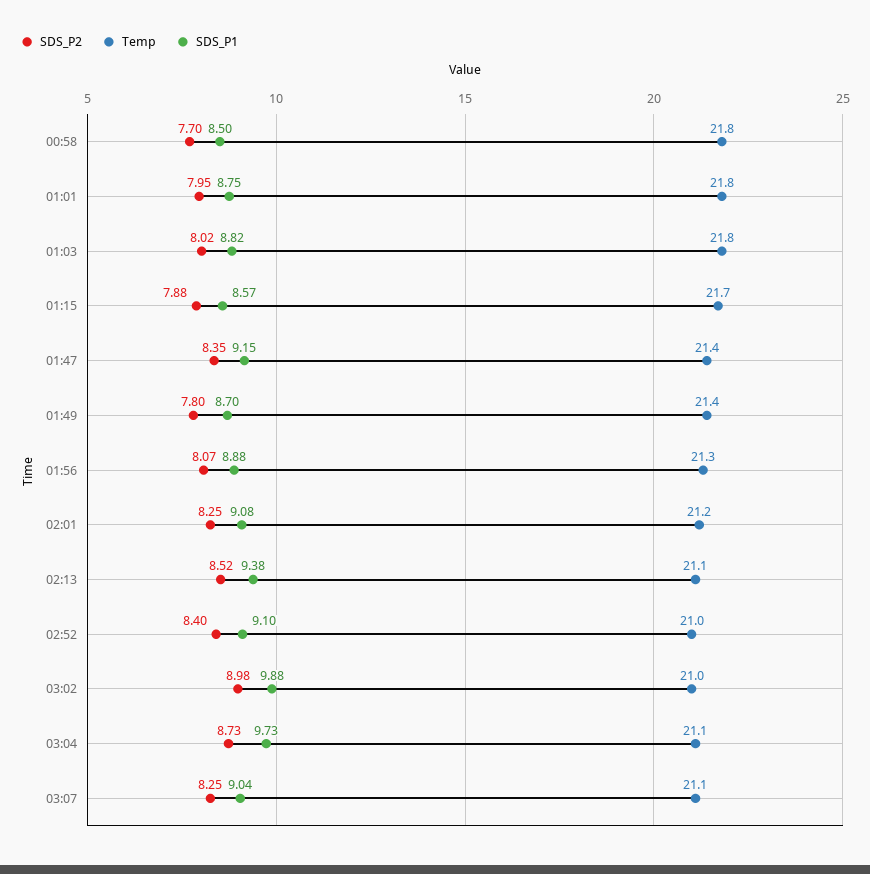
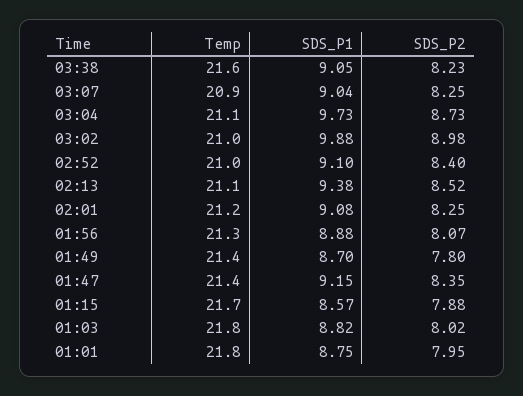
SDS_P2, 00:58: 7.7 -> none
Temp, 00:58: 21.8 -> none
SDS_P1, 00:58: 8.5 -> none
Temp, 03:07: 21.1 -> 20.9
Temp, 03:38: none -> 21.6
SDS_P1, 03:38: none -> 9.05
SDS_P2, 03:38: none -> 8.23

